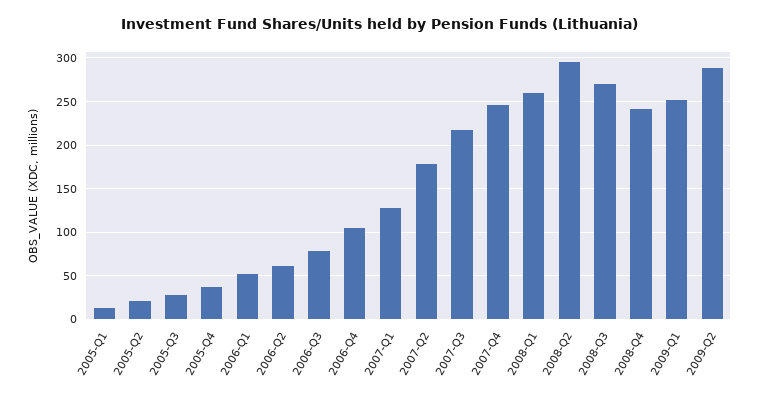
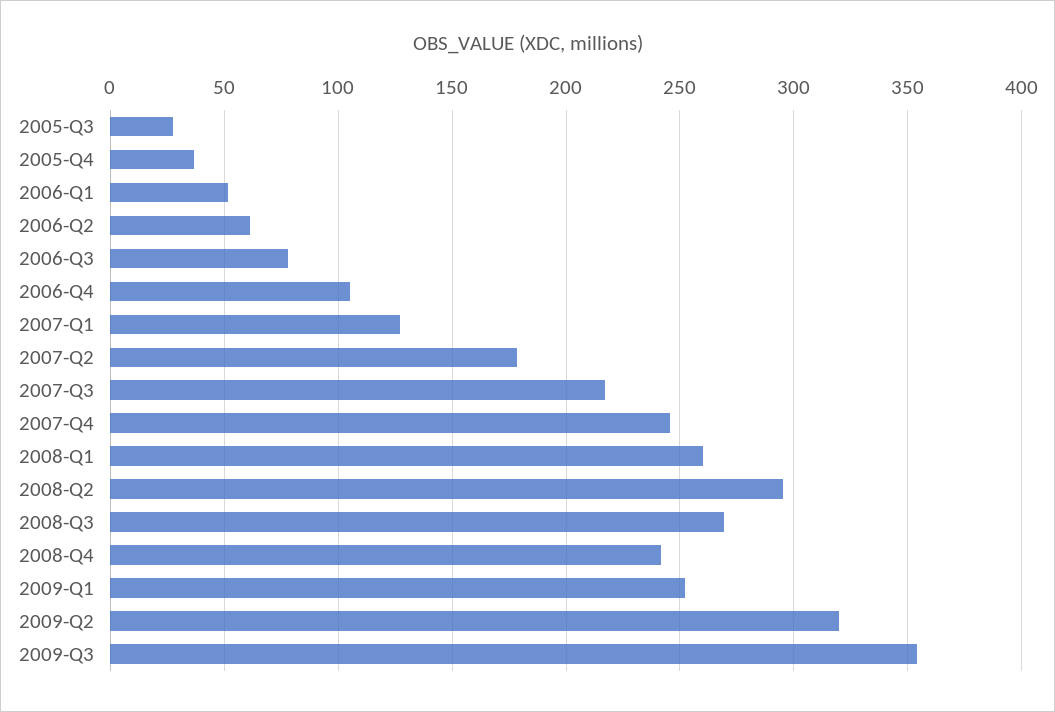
2005-Q1: 10 -> none
2005-Q2: 20 -> none
2009-Q2: 290 -> 320
2009-Q3: none -> 355

